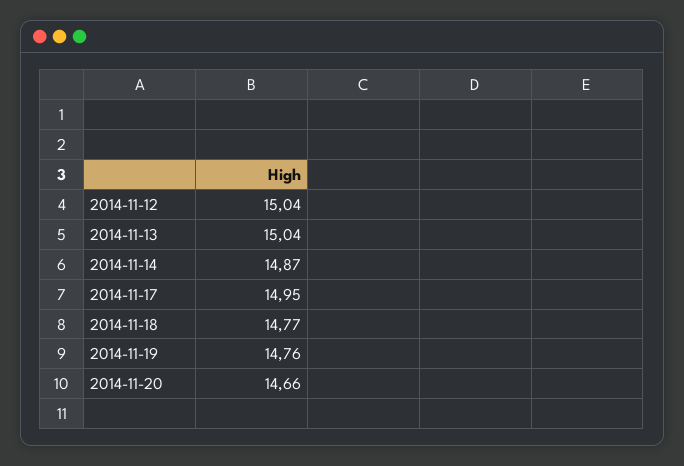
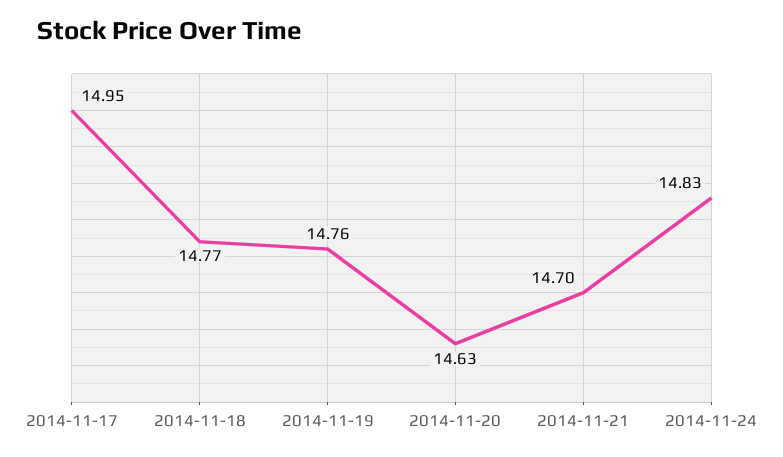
2014-11-12: 15.04 -> none
2014-11-13: 15.04 -> none
2014-11-14: 14.87 -> none
2014-11-20: 14.66 -> 14.63
2014-11-21: none -> 14.7
2014-11-24: none -> 14.83

